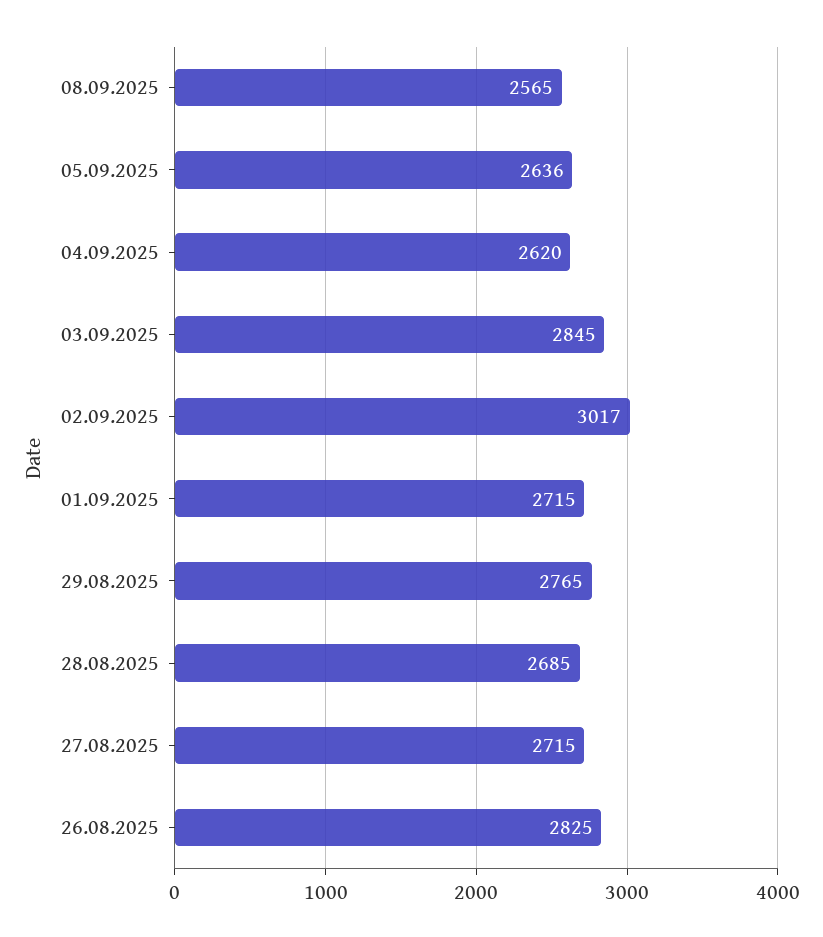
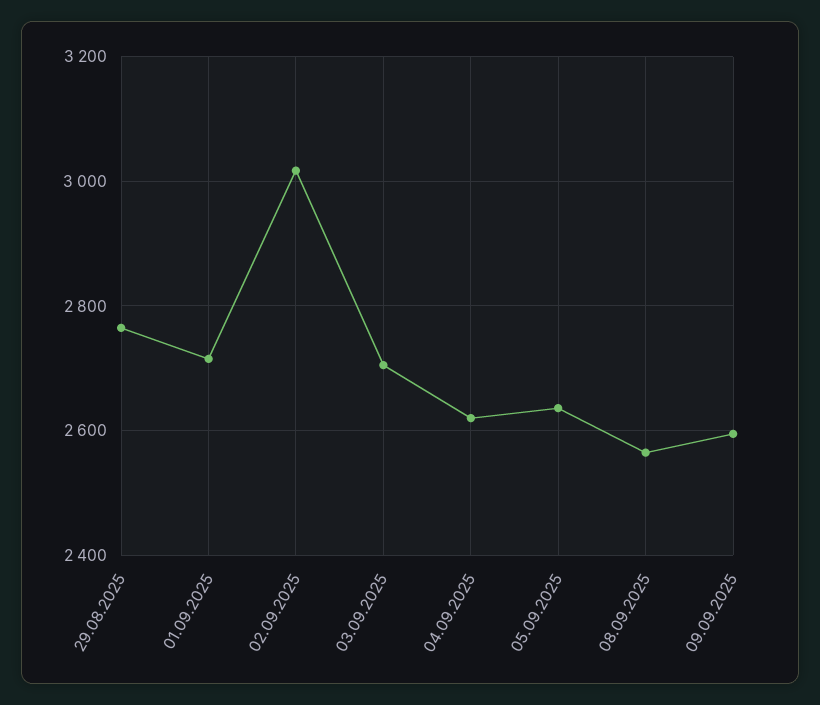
03.09.2025: 2845 -> 2700
28.08.2025: 2685 -> none
27.08.2025: 2715 -> none
26.08.2025: 2825 -> none
09.09.2025: none -> 2600

